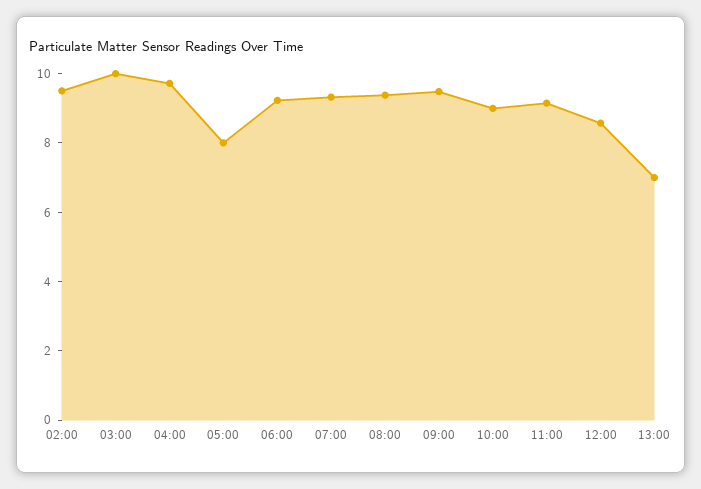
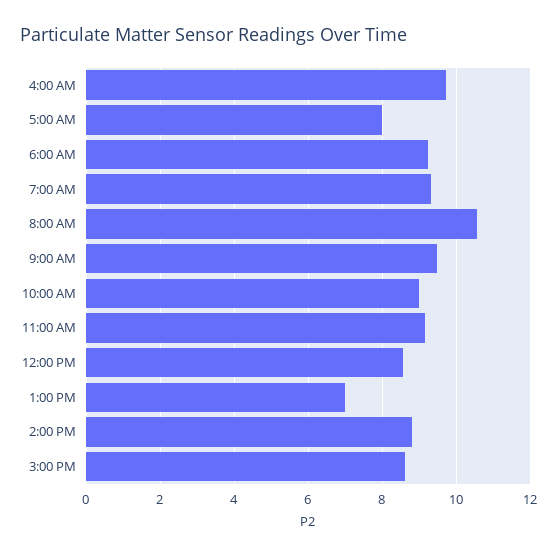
02:00: 9.5 -> none
03:00: 10 -> none
08:00: 9.5 -> 10.6
2:00 PM: none -> 8.8
3:00 PM: none -> 8.6

